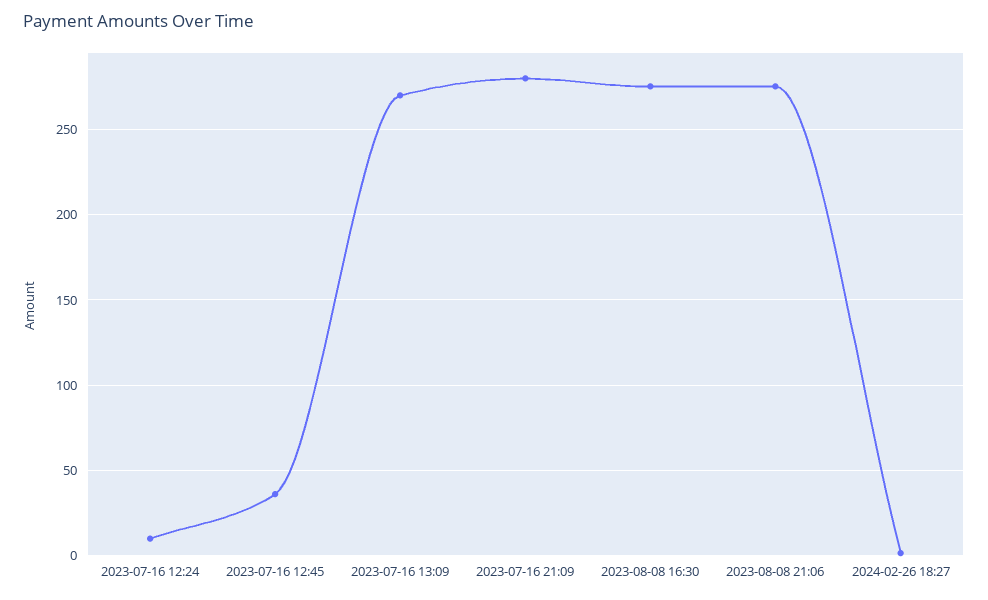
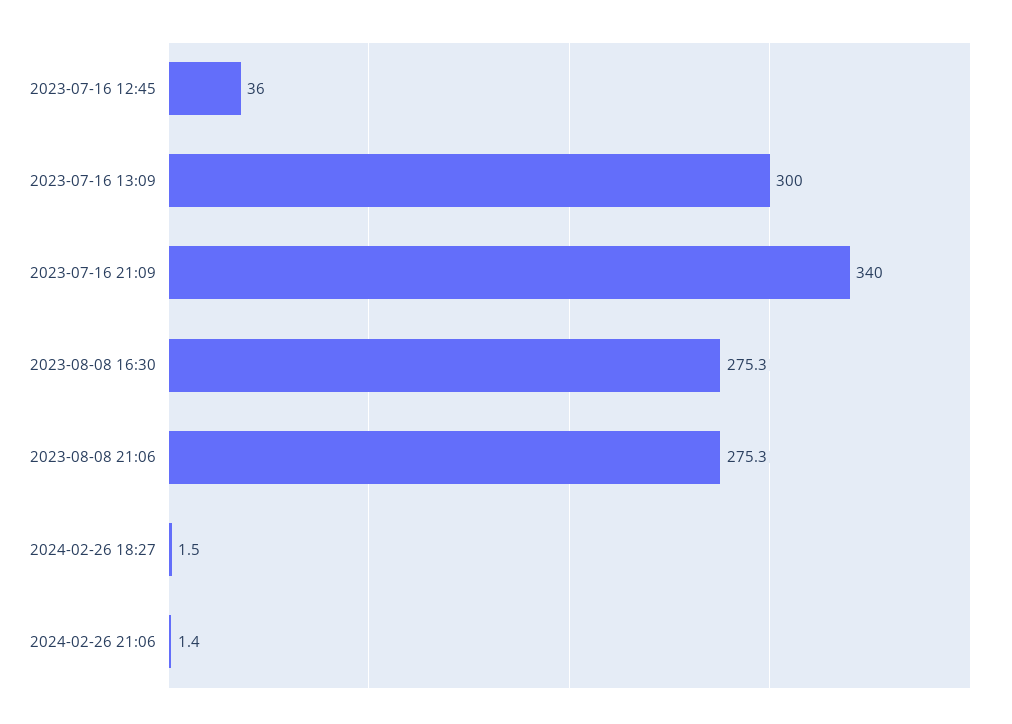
2023-07-16 12:24: 10 -> none
2023-07-16 13:09: 270 -> 300
2023-07-16 21:09: 280 -> 340
2024-02-26 21:06: none -> 1.4

